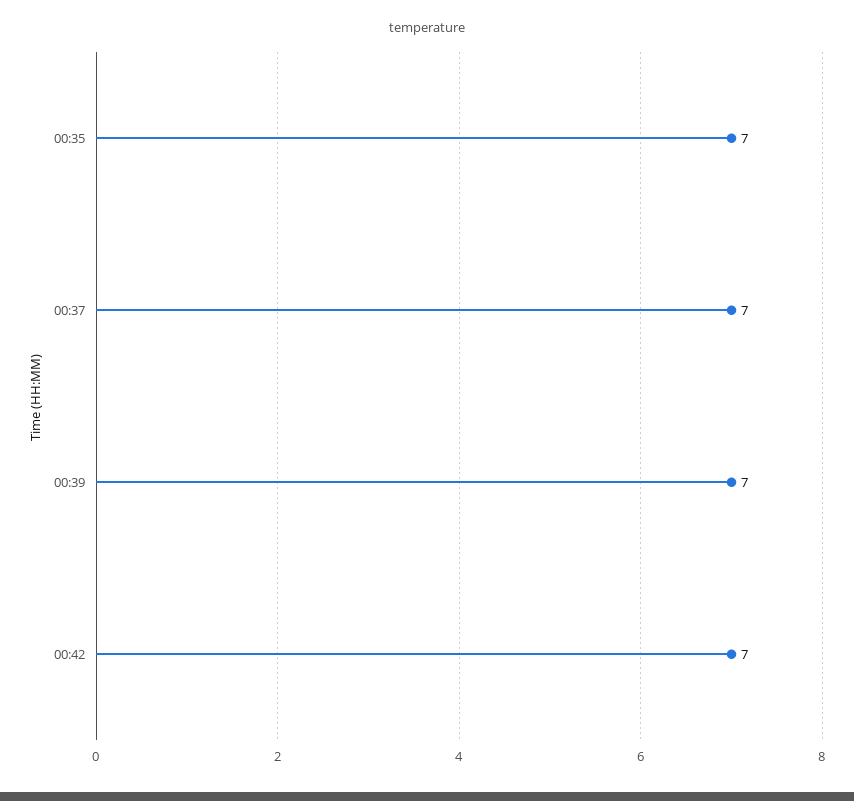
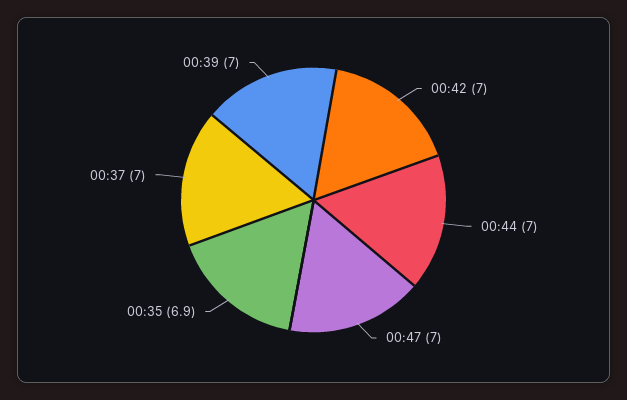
00:35: 7 -> 6.9
00:44: none -> 7
00:47: none -> 7

